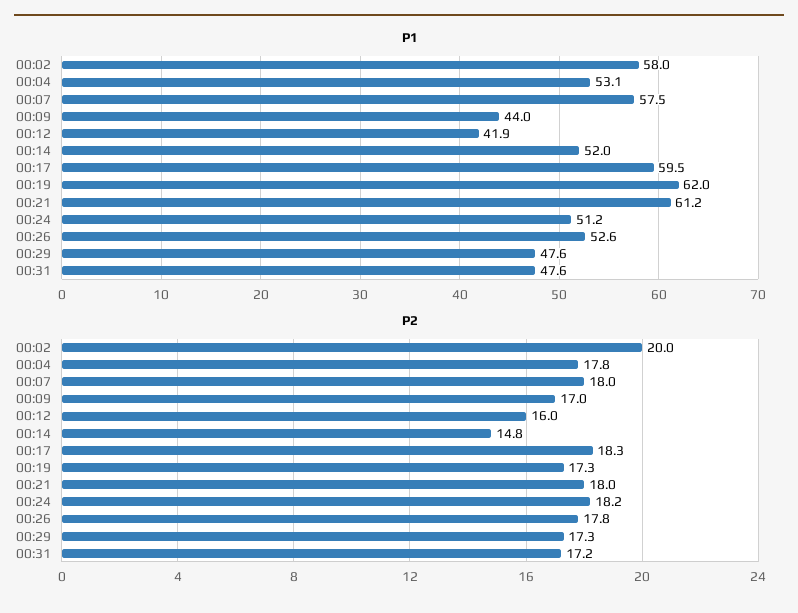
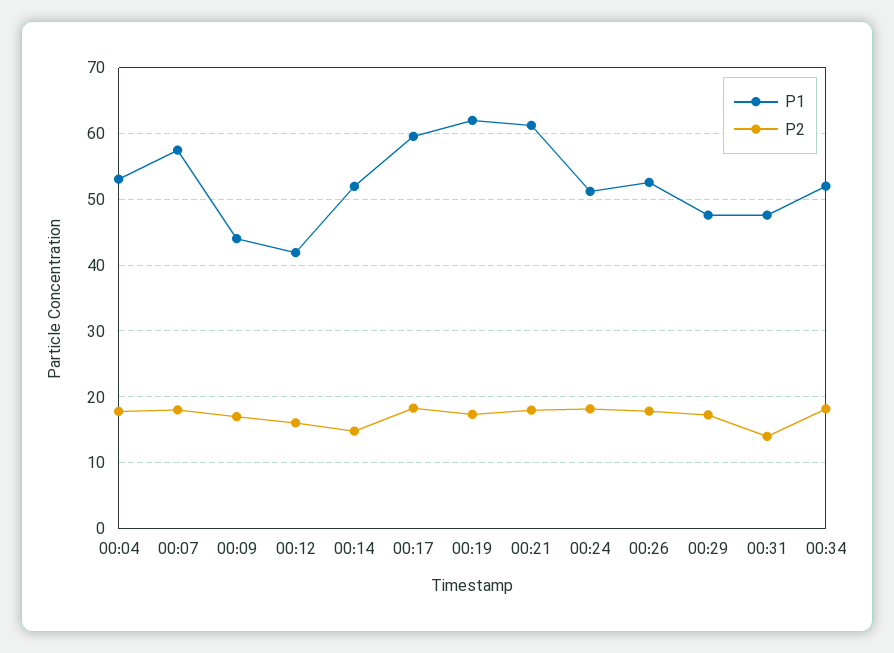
P1, 00:02: 58 -> none
P2, 00:02: 20 -> none
P2, 00:31: 17.2 -> 14
P1, 00:34: none -> 52
P2, 00:34: none -> 18

